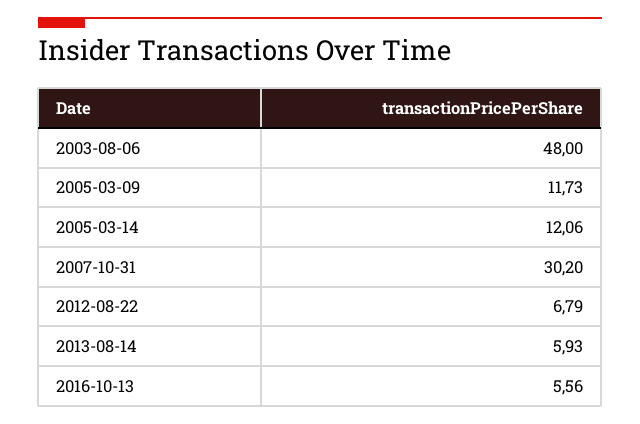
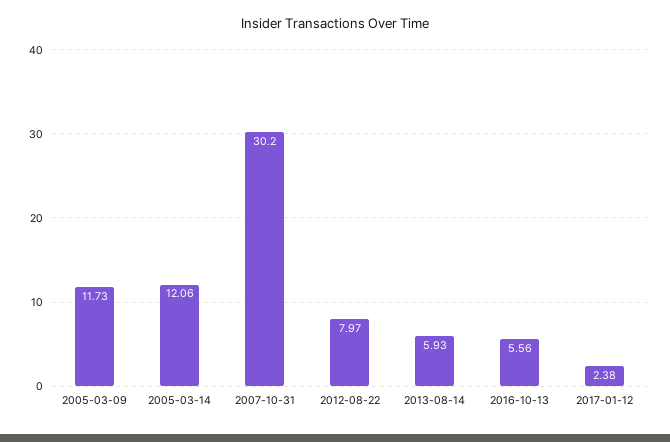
2003-08-06: 48 -> none
2012-08-22: 6.79 -> 7.97
2017-01-12: none -> 2.38

